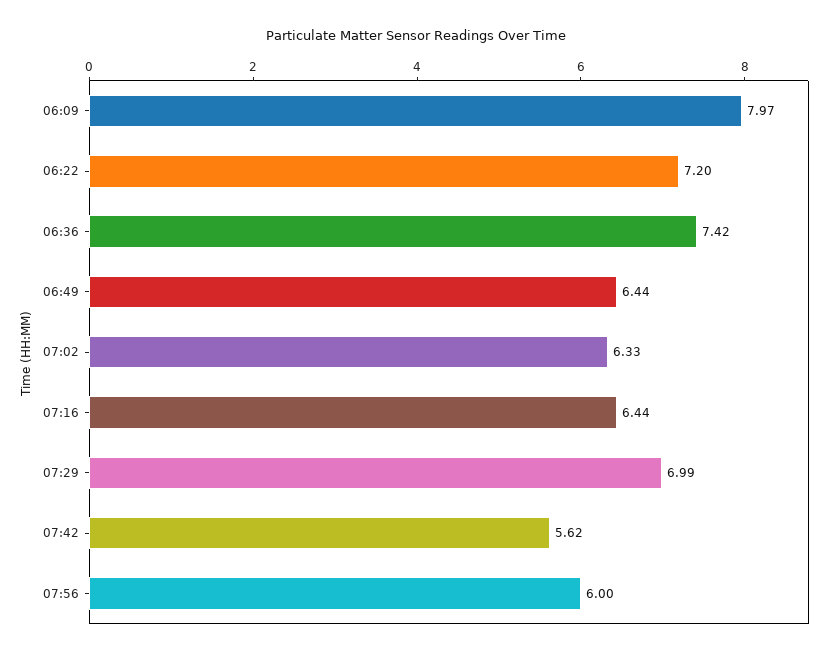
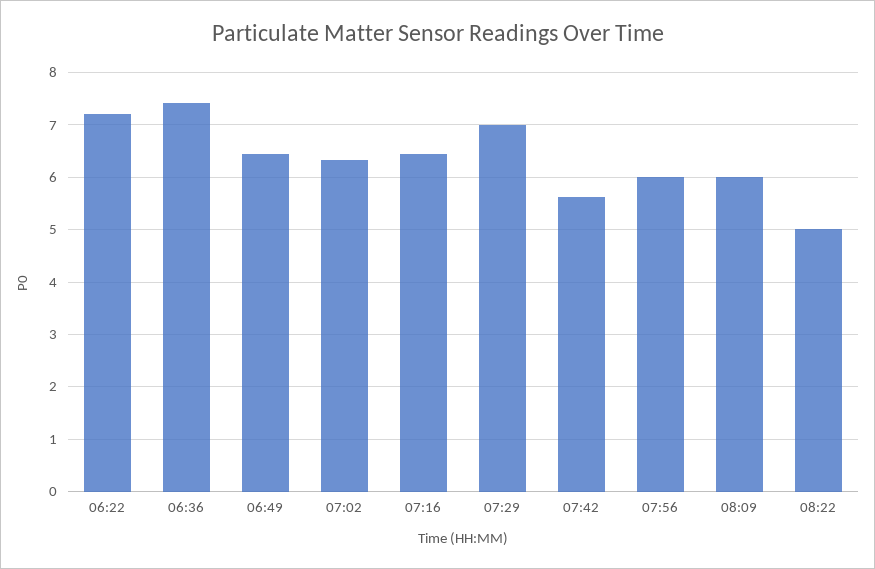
06:09: 7.97 -> none
08:09: none -> 6
08:22: none -> 5

